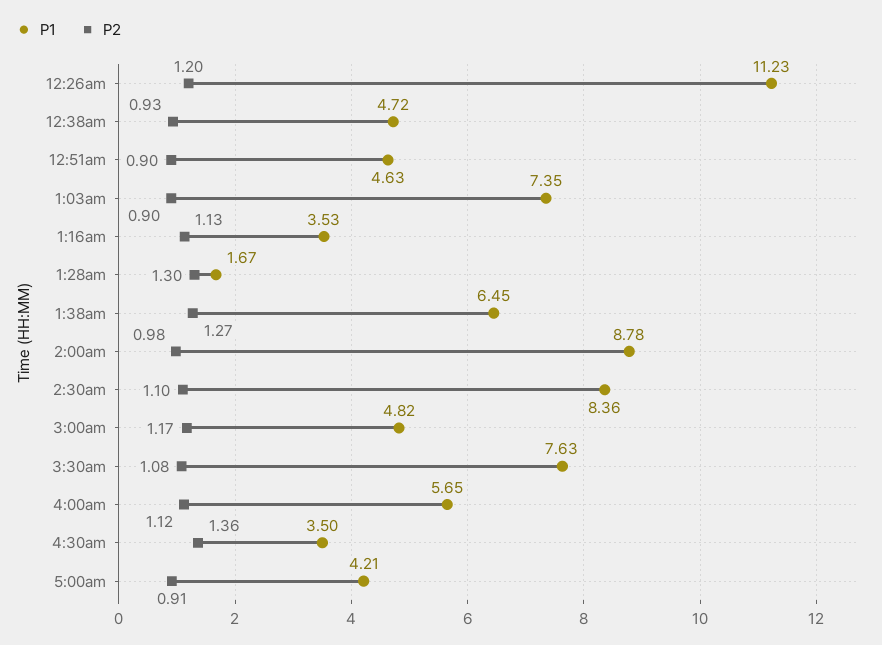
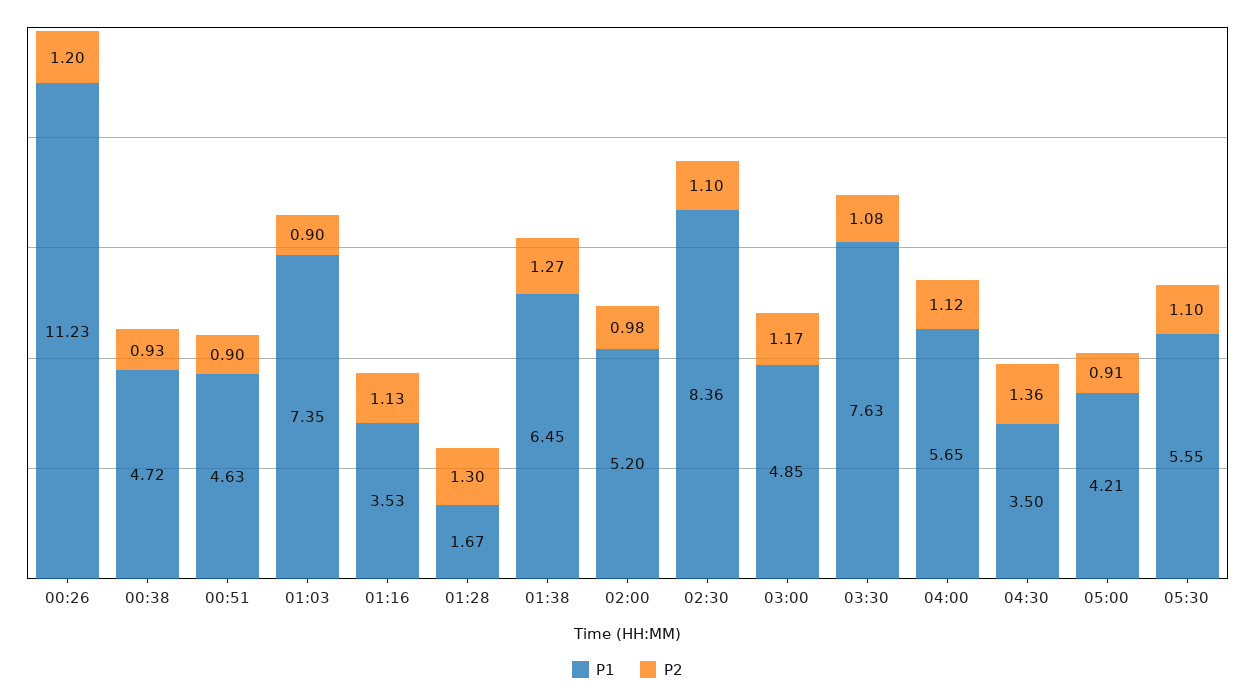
P1, 2:00am: 8.78 -> 5.2
P1, 3:00am: 4.82 -> 4.85
P1, 05:30: none -> 5.55
P2, 05:30: none -> 1.1

